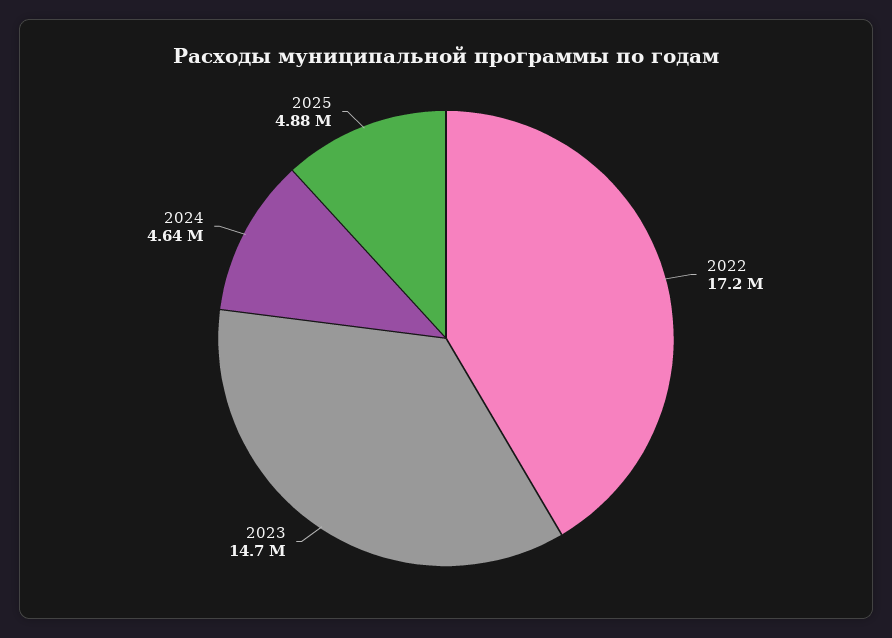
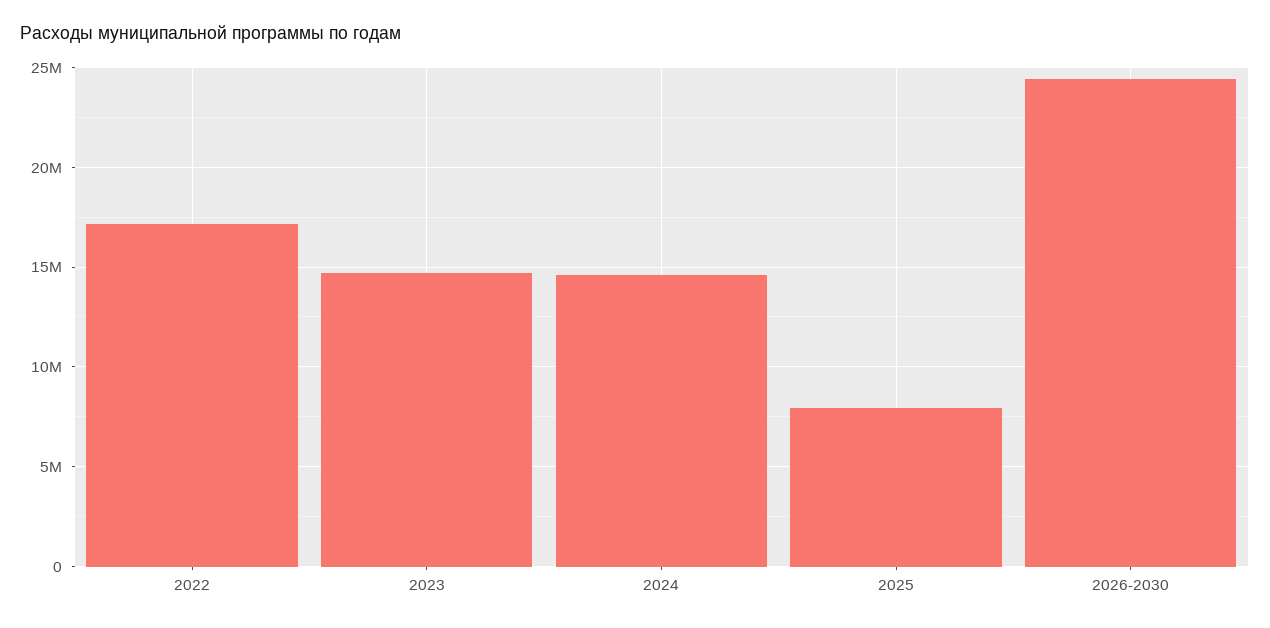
2024: 4640000 -> 14500000
2025: 4880000 -> 8000000
2026-2030: none -> 24500000

